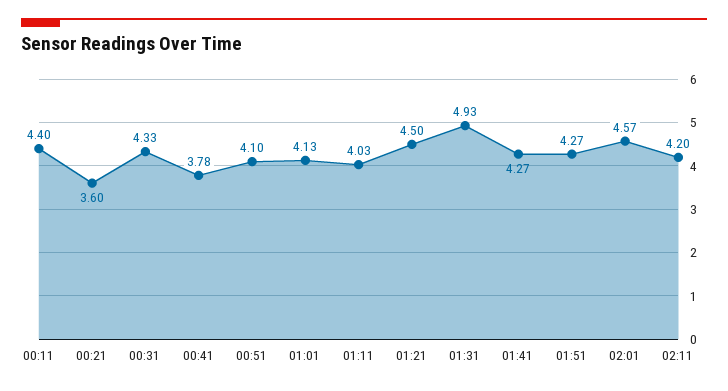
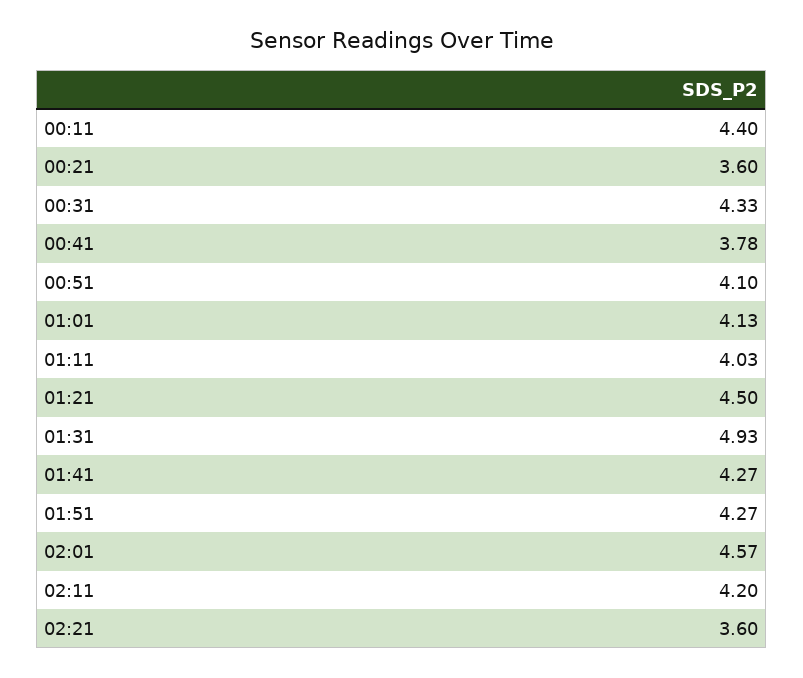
02:21: none -> 3.6

